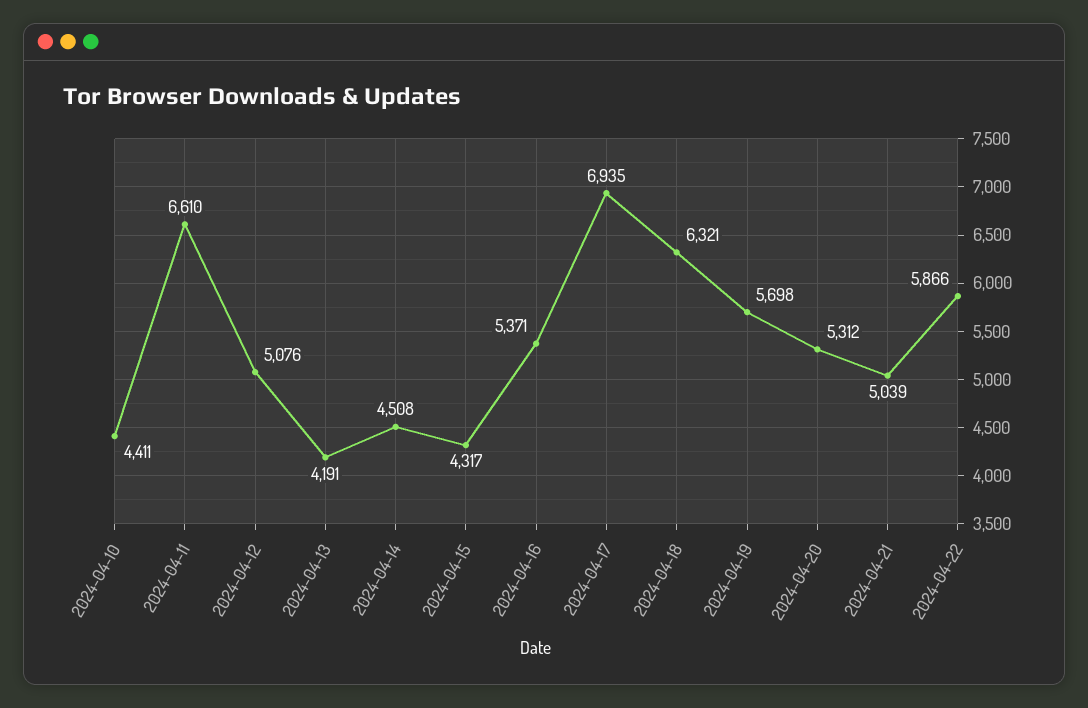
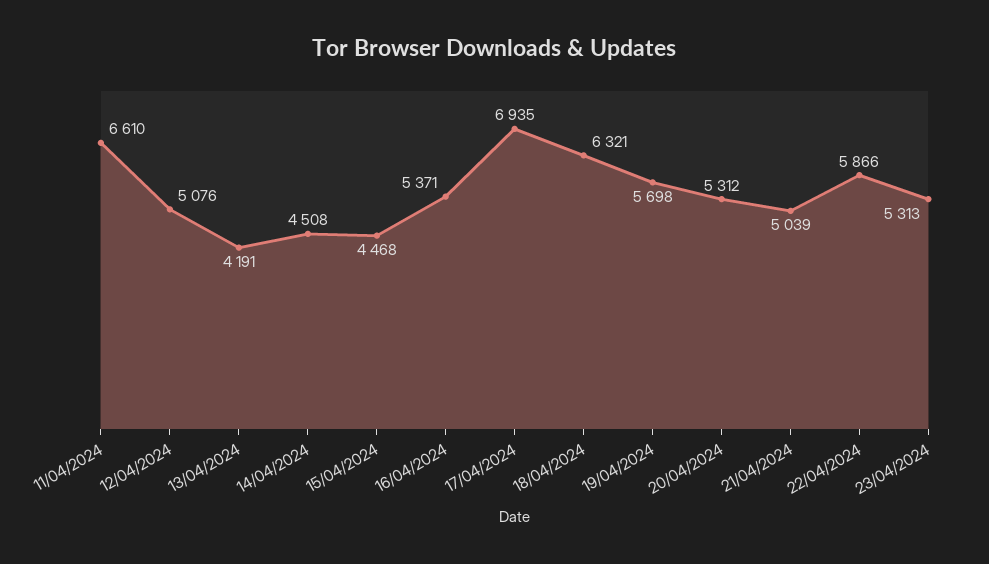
2024-04-10: 4411 -> none
2024-04-15: 4317 -> 4468
23/04/2024: none -> 5313

